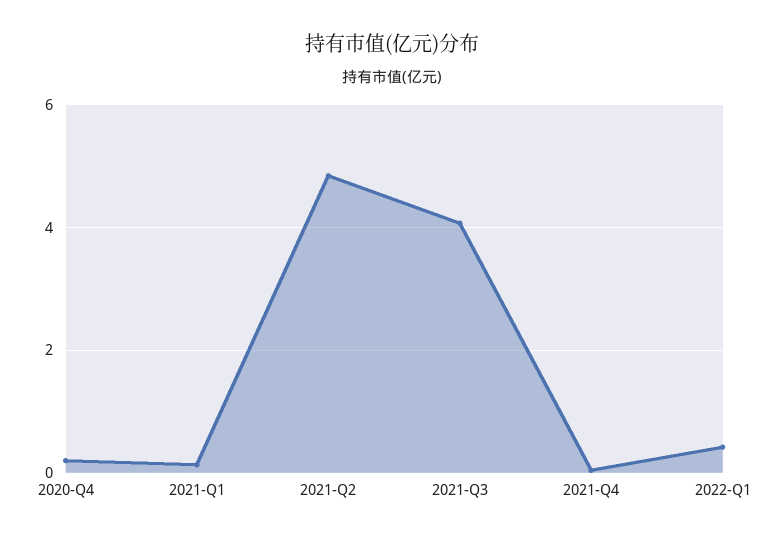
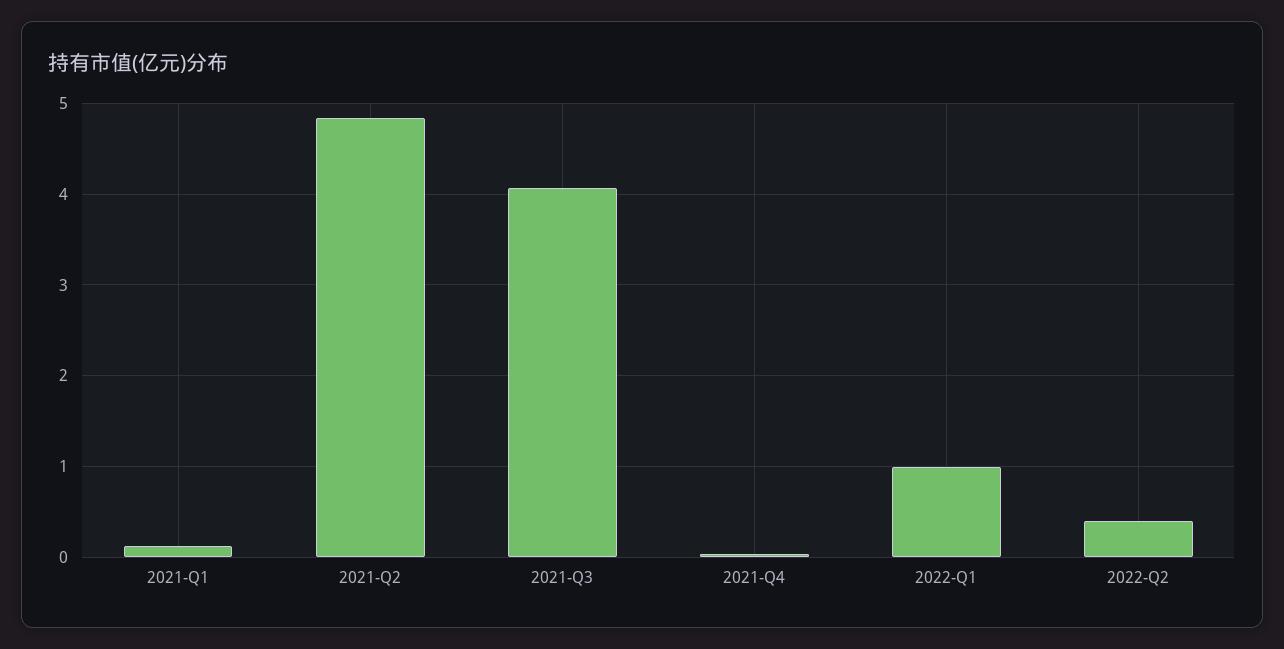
2020-Q4: 0.2 -> none
2022-Q1: 0.4 -> 1
2022-Q2: none -> 0.4

